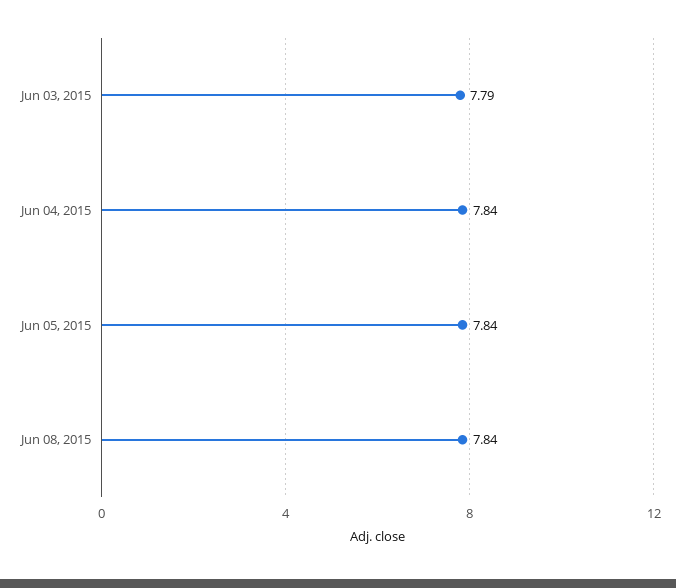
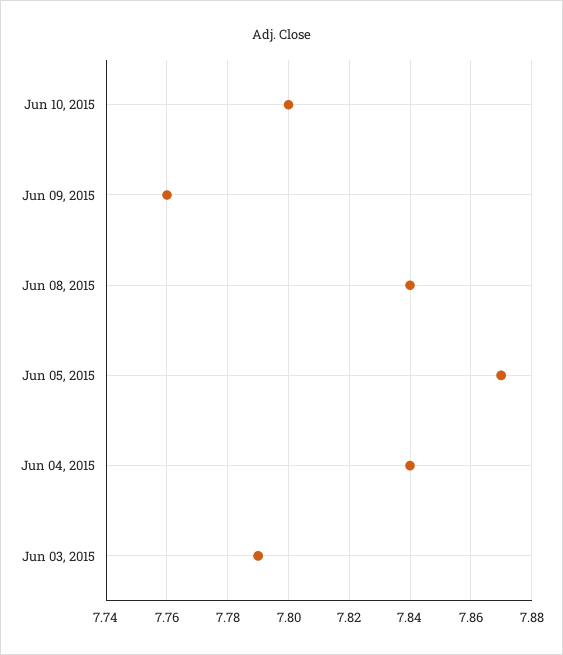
Jun 05, 2015: 7.84 -> 7.87
Jun 10, 2015: none -> 7.8
Jun 09, 2015: none -> 7.76

